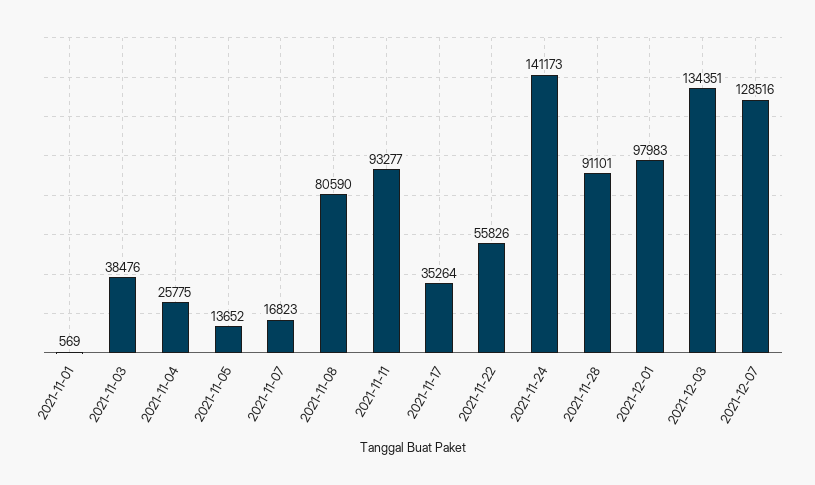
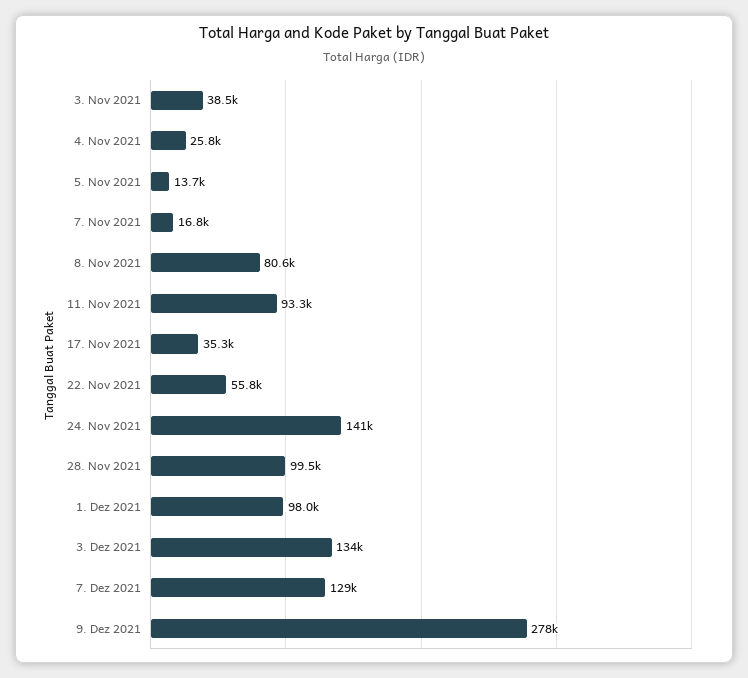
2021-11-01: 569 -> none
2021-11-28: 91101 -> 99500
9. Dez 2021: none -> 278000

